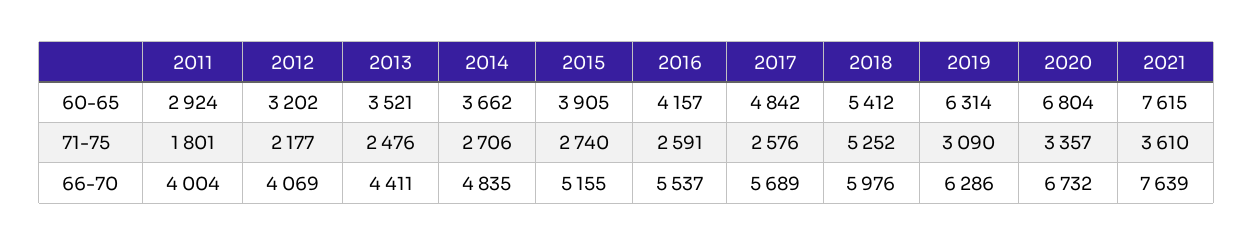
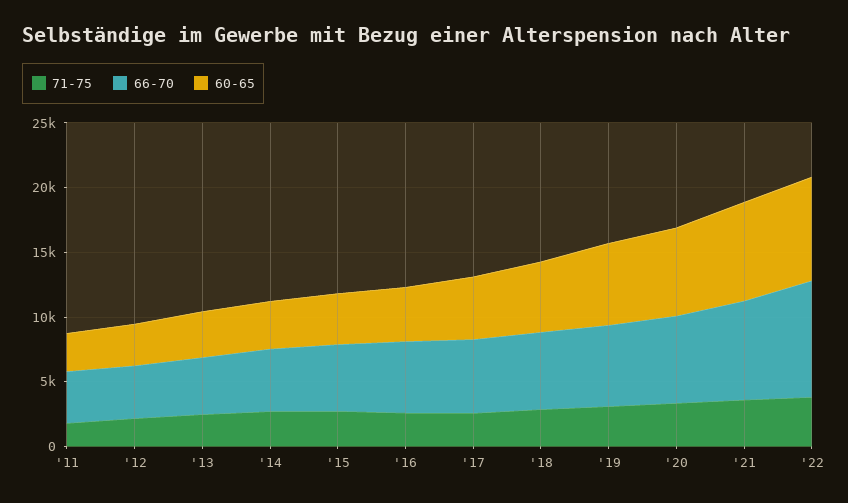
71-75, 2018: 5252 -> 3000
71-75, '22: none -> 4000
66-70, '22: none -> 9000
60-65, '22: none -> 8000

